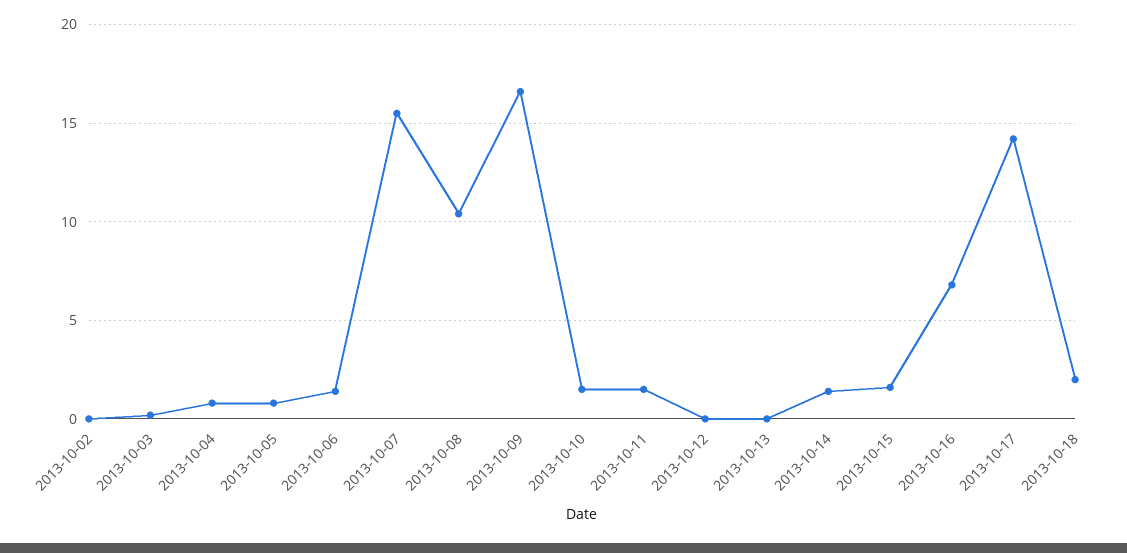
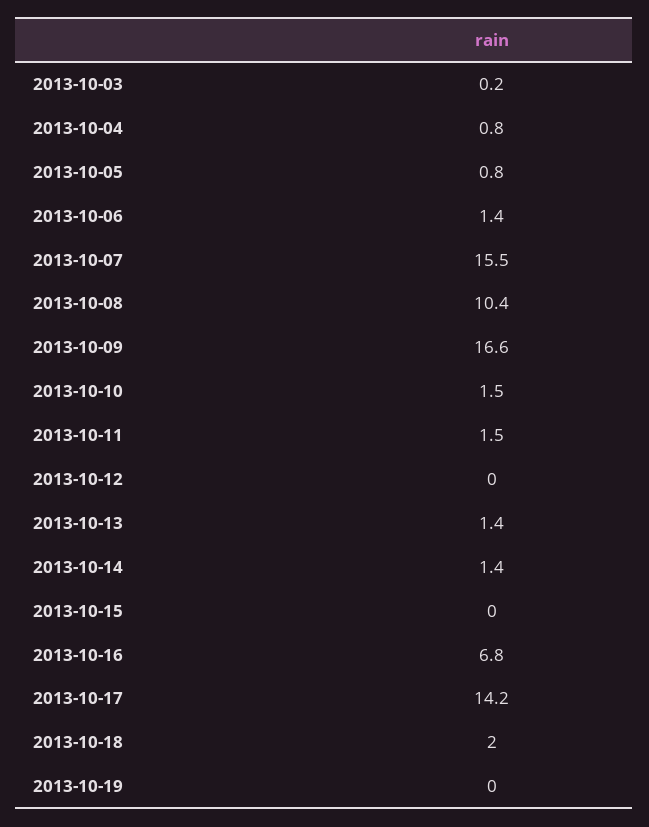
2013-10-02: 0 -> none
2013-10-13: 0 -> 1.4
2013-10-15: 1.5 -> 0
2013-10-19: none -> 0

